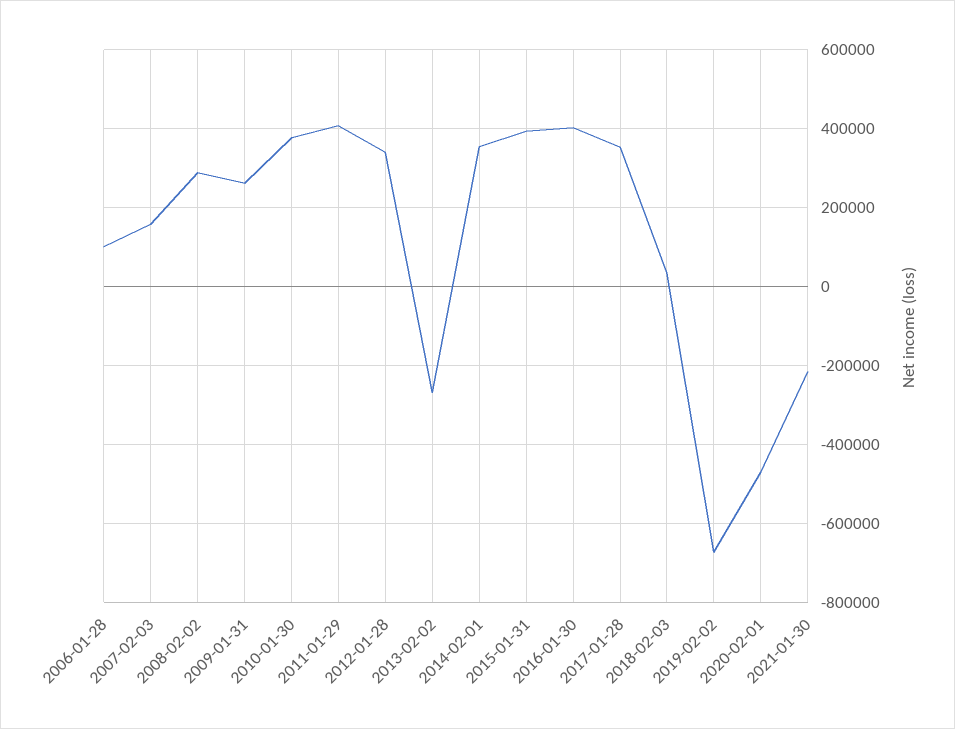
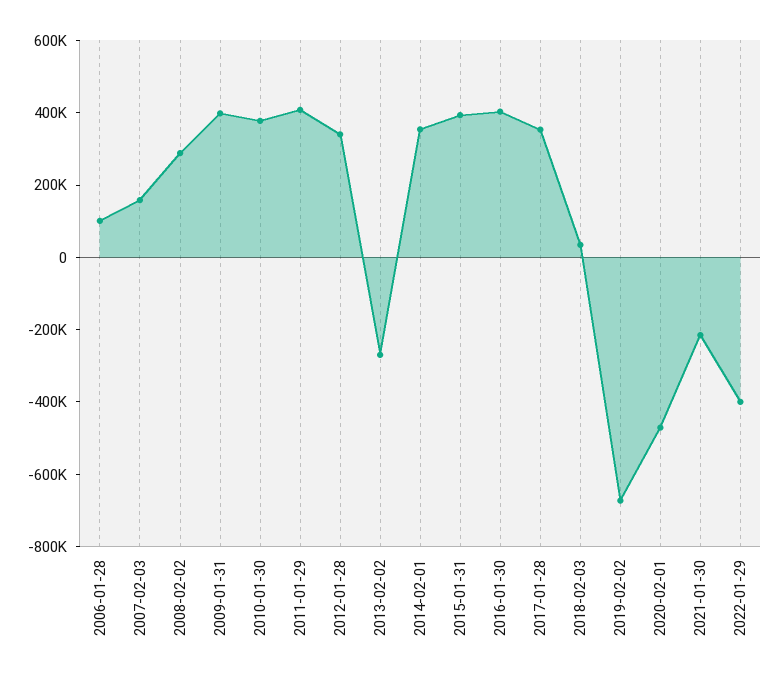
2009-01-31: 260000 -> 400000
2022-01-29: none -> -400000

